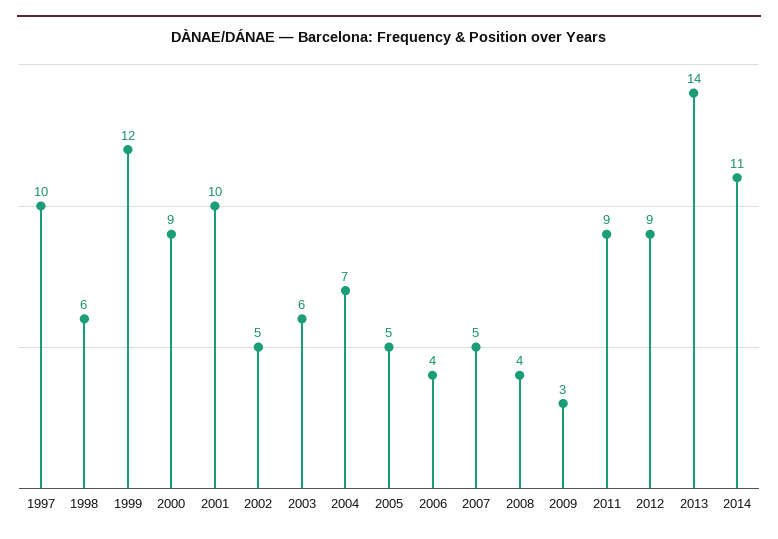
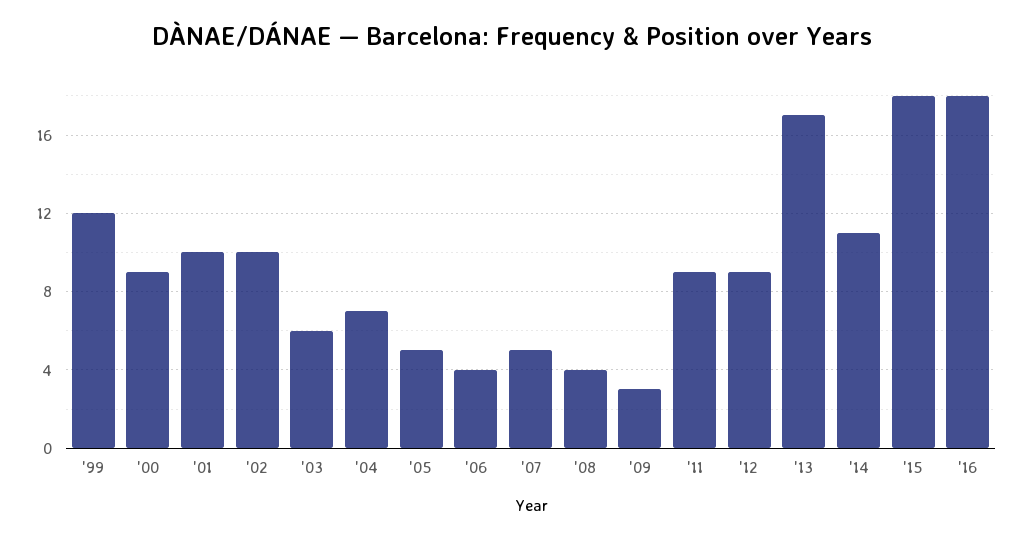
1997: 10 -> none
1998: 6 -> none
2002: 5 -> 10
2013: 14 -> 17
'15: none -> 18
'16: none -> 18

